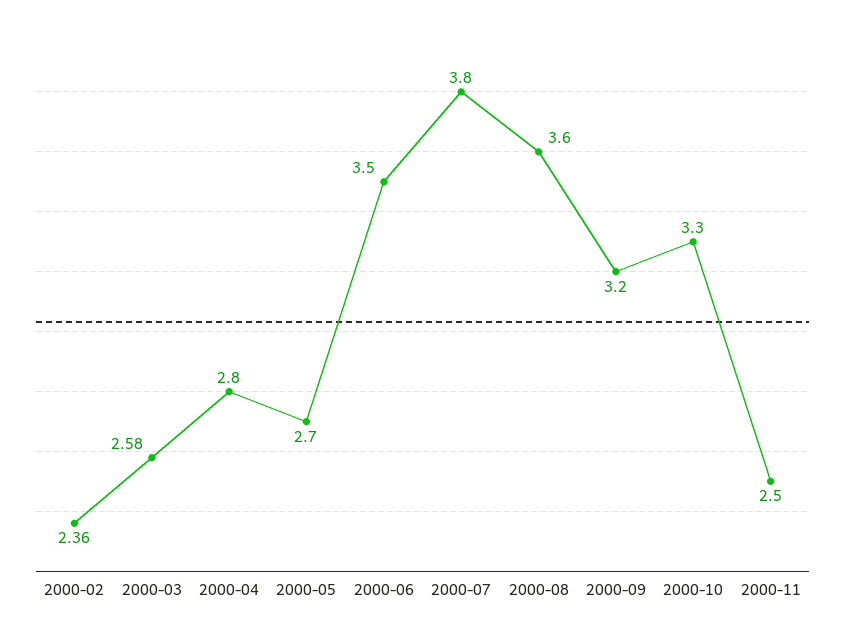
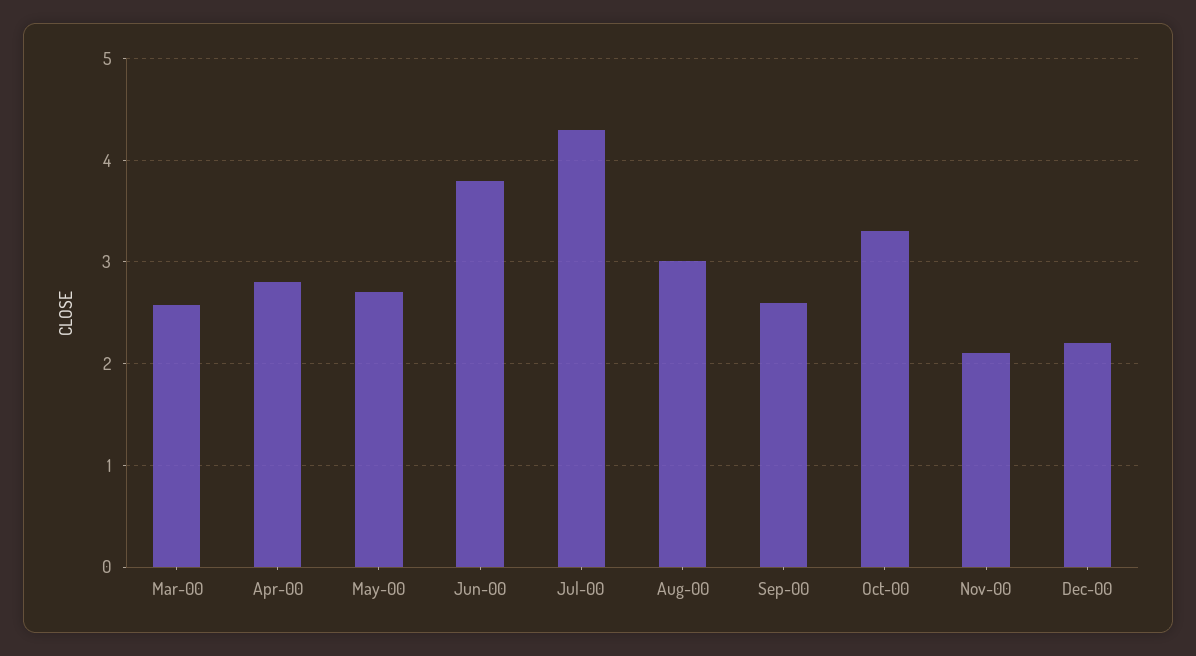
2000-02: 2.36 -> none
2000-06: 3.5 -> 3.8
2000-07: 3.8 -> 4.3
2000-08: 3.6 -> 3
2000-09: 3.2 -> 2.6
2000-11: 2.5 -> 2.1
Dec-00: none -> 2.2

